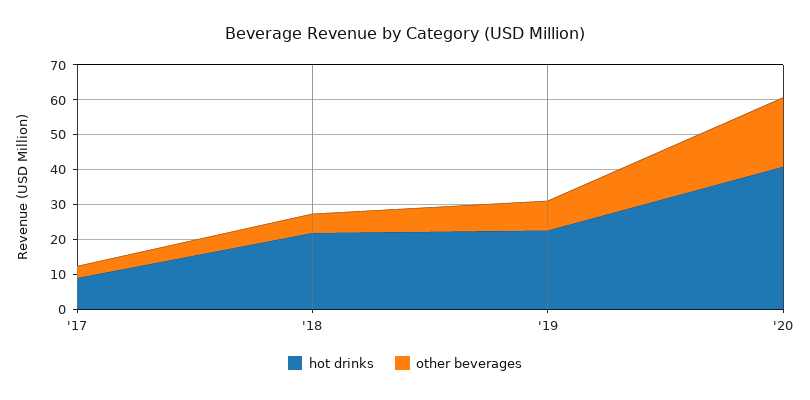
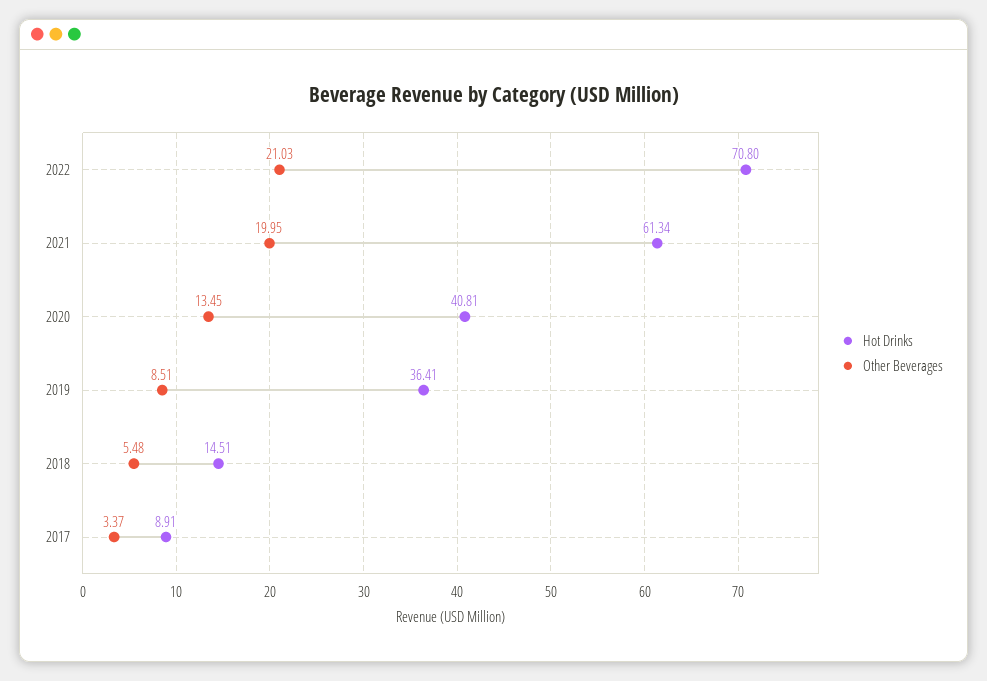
hot drinks, '18: 22.5 -> 14.51
hot drinks, '19: 22.5 -> 36.41
other beverages, '20: 20 -> 13.45
hot drinks, 2022: none -> 70.8
other beverages, 2022: none -> 21.03
hot drinks, 2021: none -> 61.34
other beverages, 2021: none -> 19.95

